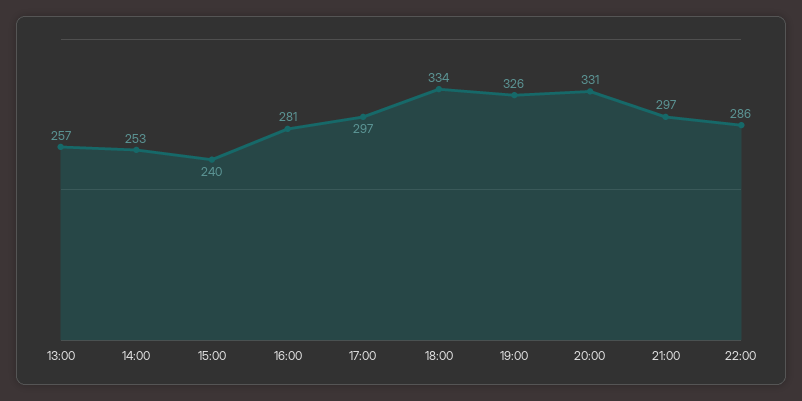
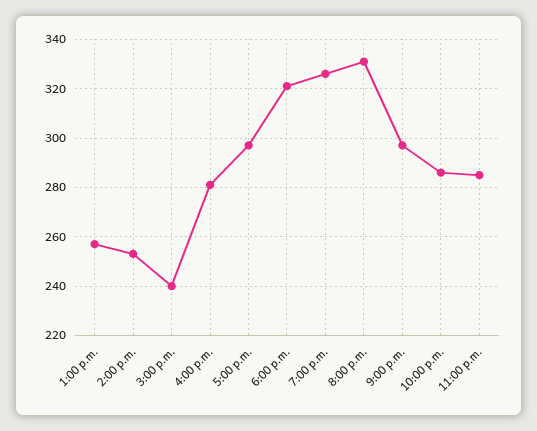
18:00: 334 -> 320
11:00 p.m.: none -> 285

